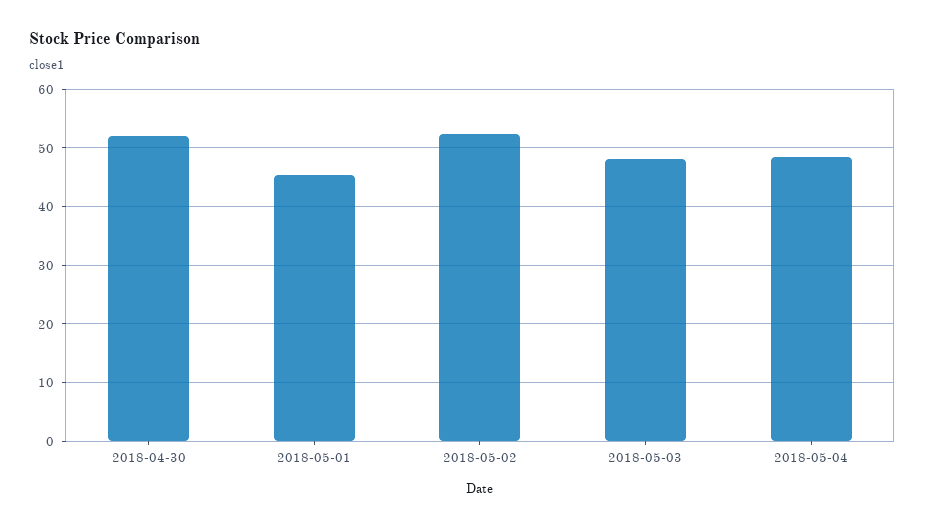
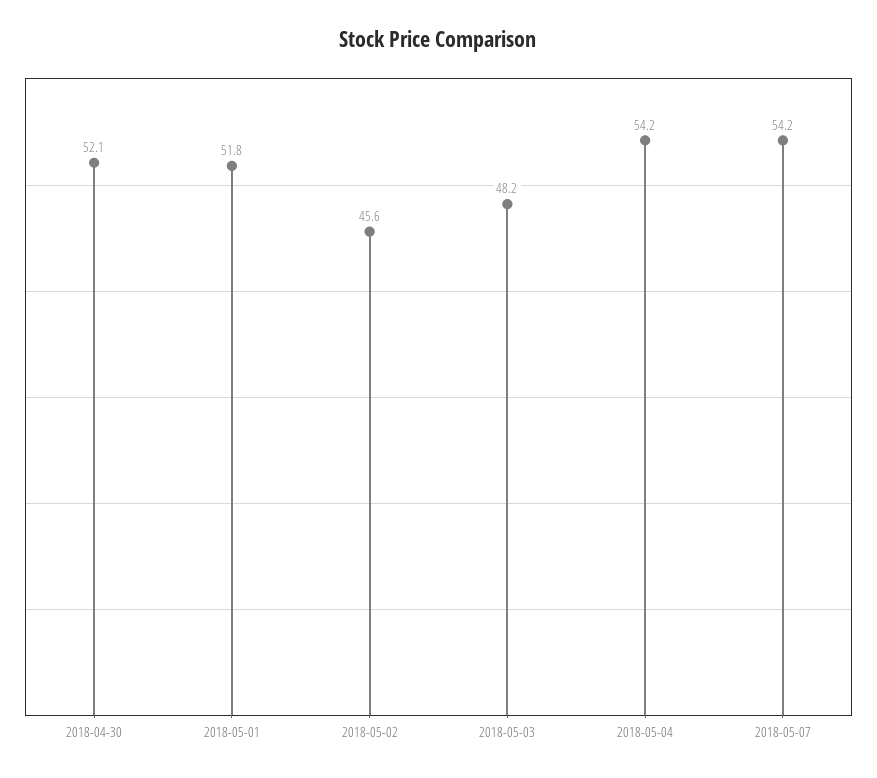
2018-05-01: 46 -> 51.8
2018-05-02: 52 -> 45.6
2018-05-04: 48 -> 54.2
2018-05-07: none -> 54.2

